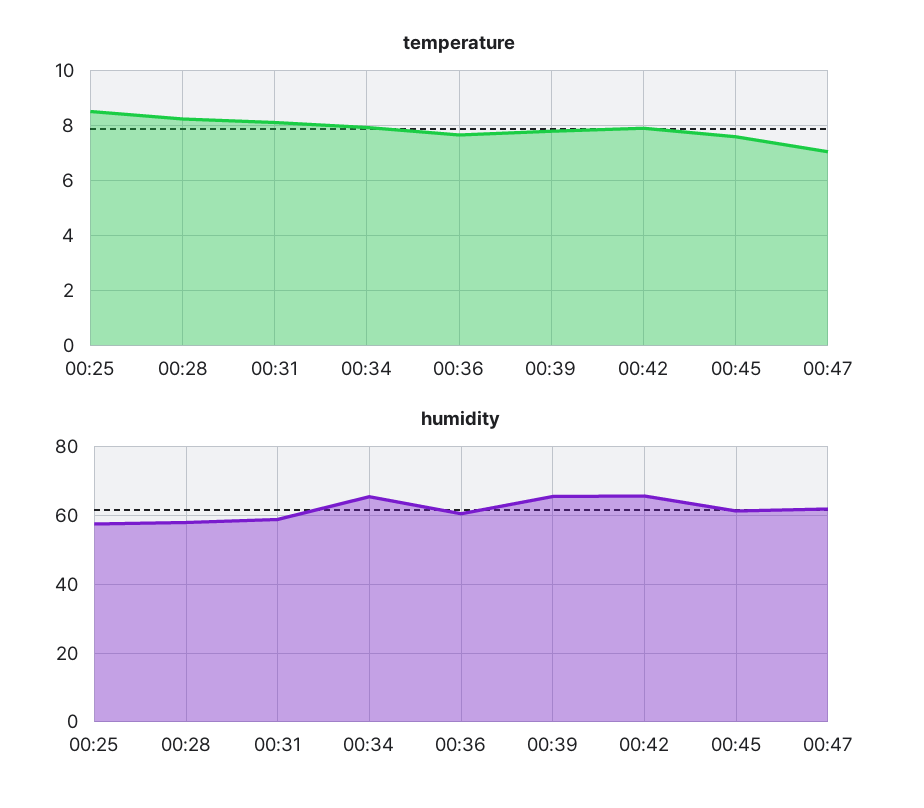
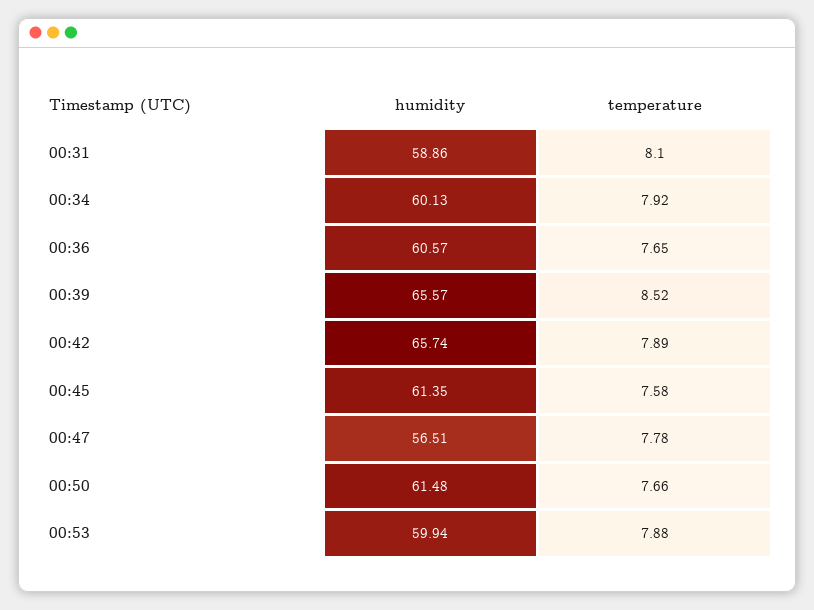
temperature, 00:25: 8.5 -> none
temperature, 00:28: 8.25 -> none
temperature, 00:39: 7.75 -> 8.52
temperature, 00:47: 7 -> 7.78
humidity, 00:25: 58 -> none
humidity, 00:28: 58 -> none
humidity, 00:34: 66 -> 60.13
humidity, 00:47: 62 -> 56.51
humidity, 00:50: none -> 61.48
temperature, 00:50: none -> 7.66
humidity, 00:53: none -> 59.94
temperature, 00:53: none -> 7.88

